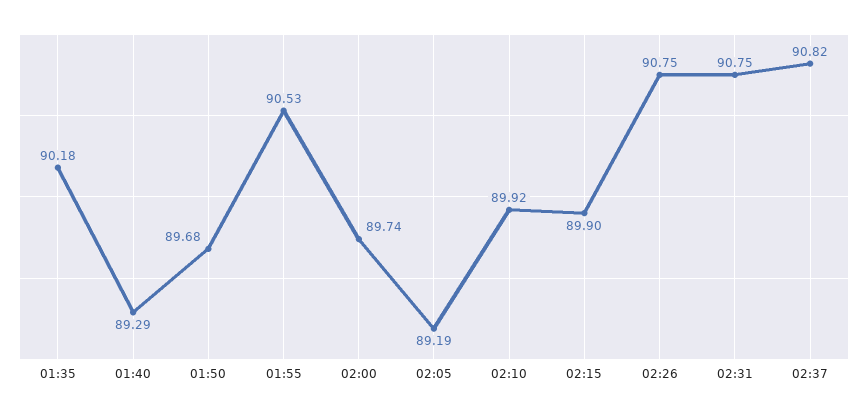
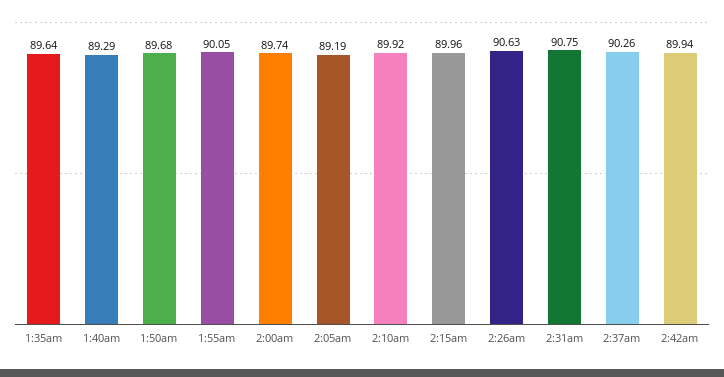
01:35: 90.18 -> 89.64
01:55: 90.53 -> 90.05
02:15: 89.9 -> 89.96
02:26: 90.75 -> 90.63
02:37: 90.82 -> 90.26
2:42am: none -> 89.94

